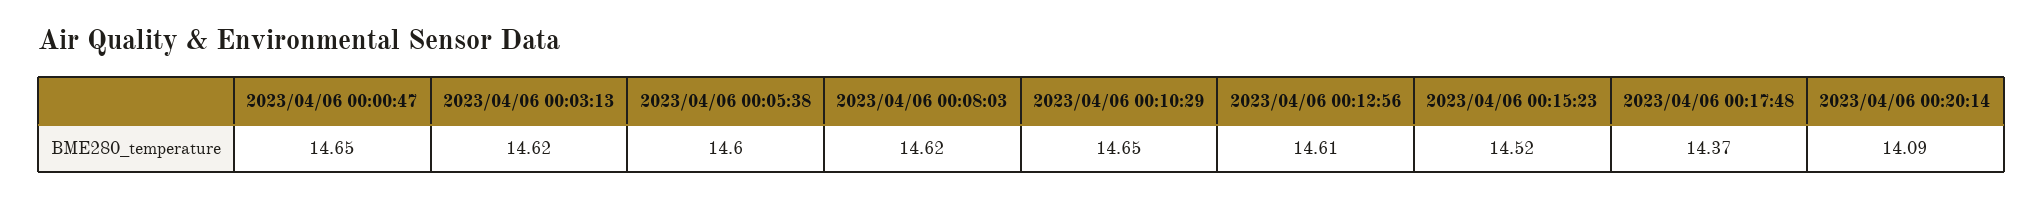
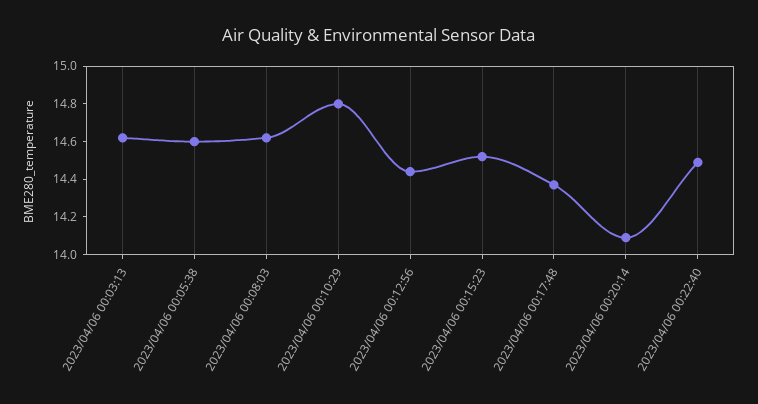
2023/04/06 00:00:47: 14.65 -> none
2023/04/06 00:10:29: 14.65 -> 14.8
2023/04/06 00:12:56: 14.61 -> 14.45
2023/04/06 00:22:40: none -> 14.5

